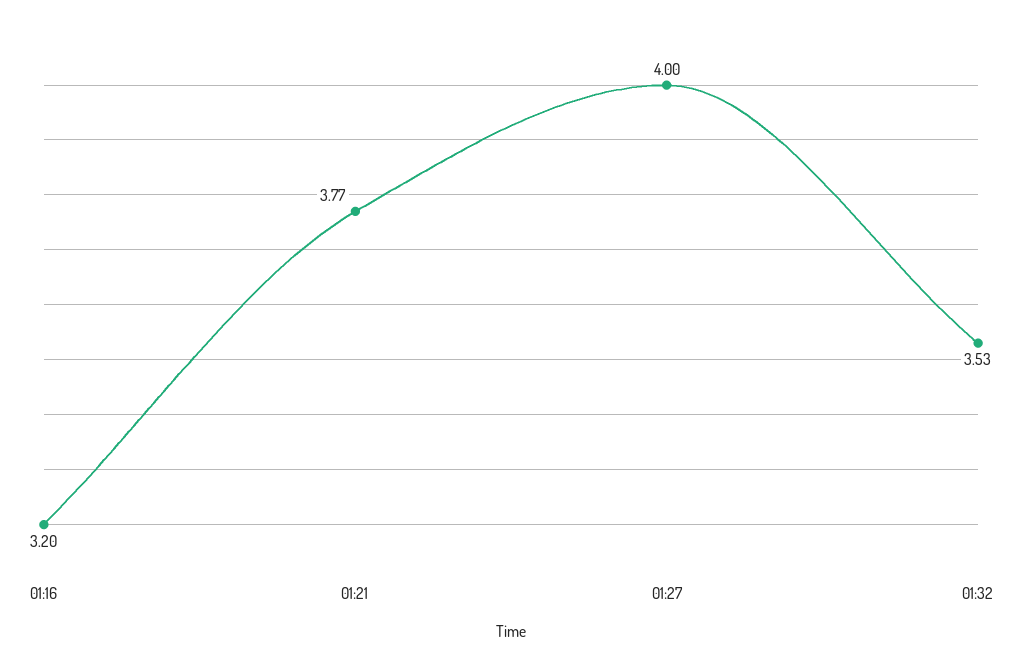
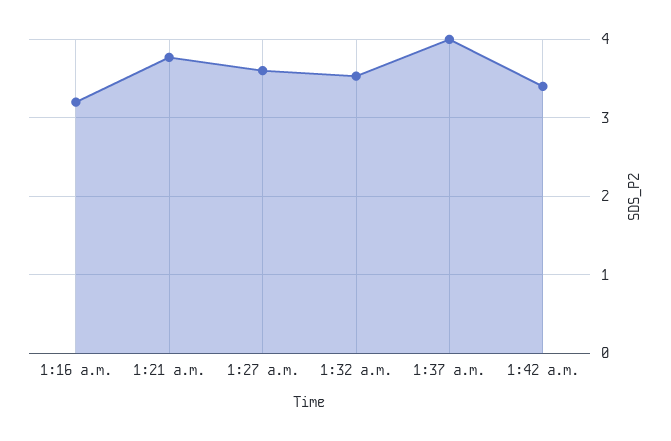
01:27: 4 -> 3.6
1:37 a.m.: none -> 4
1:42 a.m.: none -> 3.4

